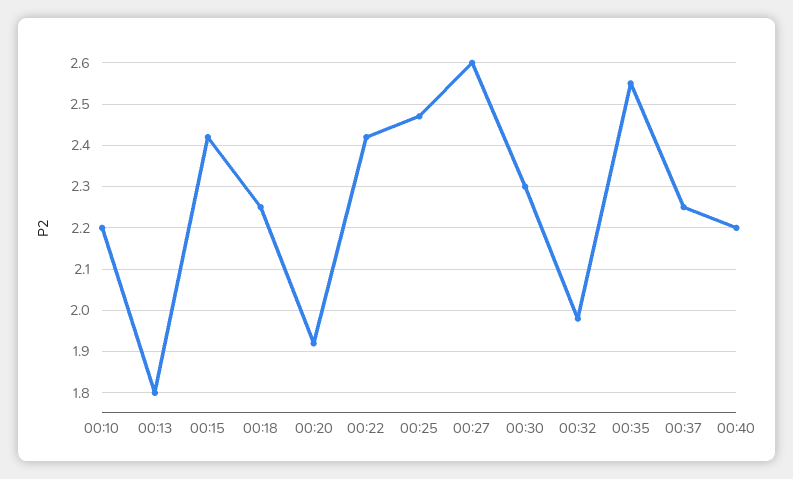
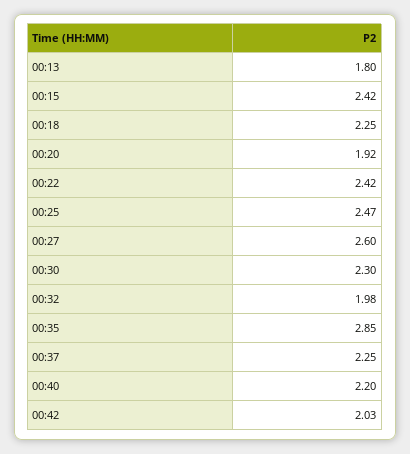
00:10: 2.2 -> none
00:35: 2.55 -> 2.85
00:42: none -> 2.03

